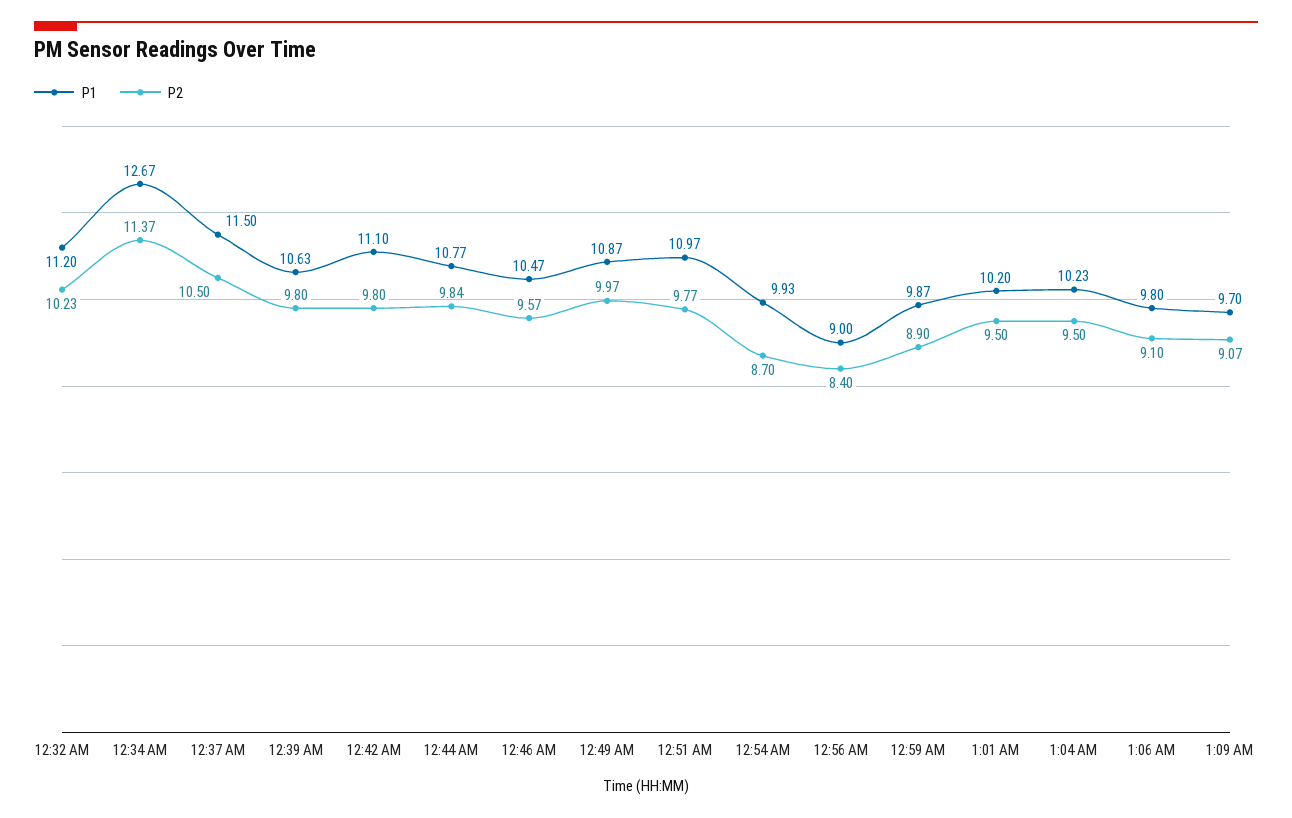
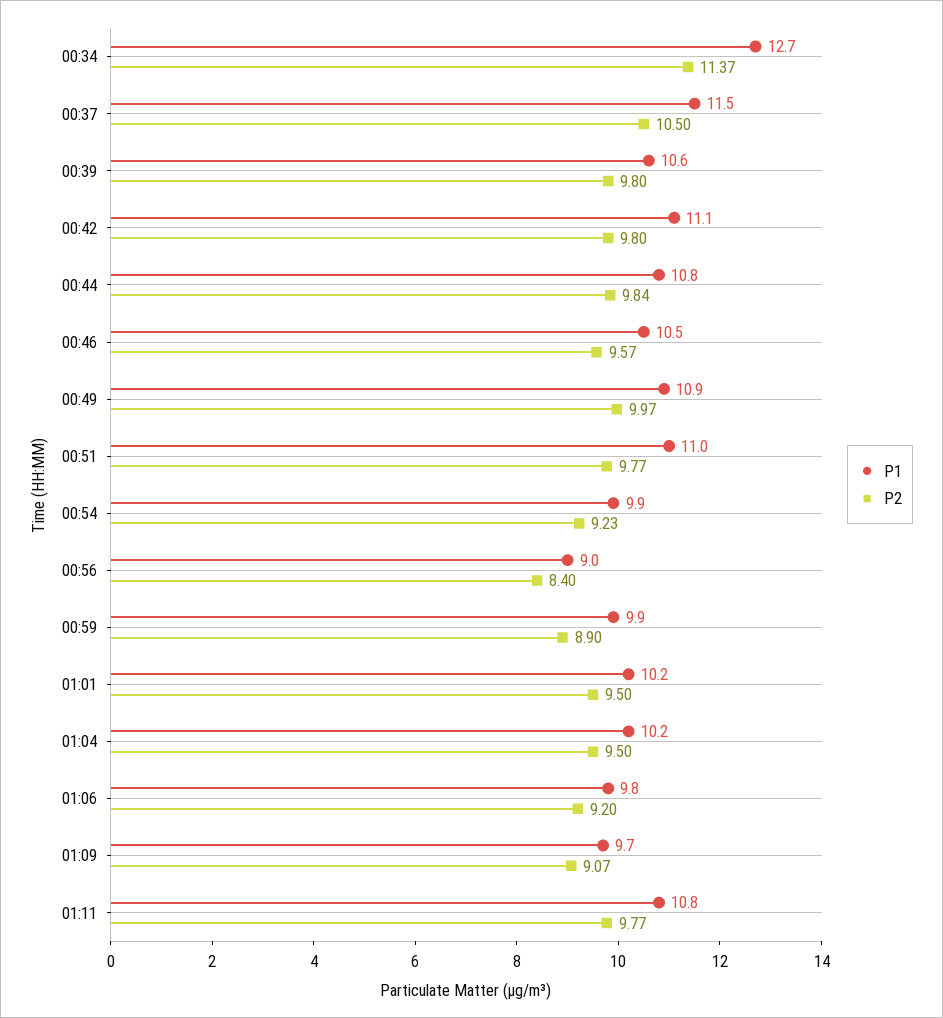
P1, 12:32 AM: 11.2 -> none
P2, 12:32 AM: 10.23 -> none
P2, 12:54 AM: 8.7 -> 9.23
P2, 1:06 AM: 9.1 -> 9.2
P1, 01:11: none -> 10.8
P2, 01:11: none -> 9.77

